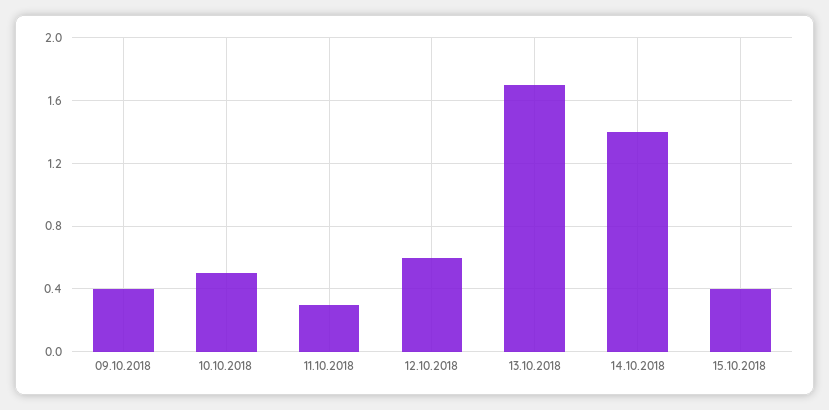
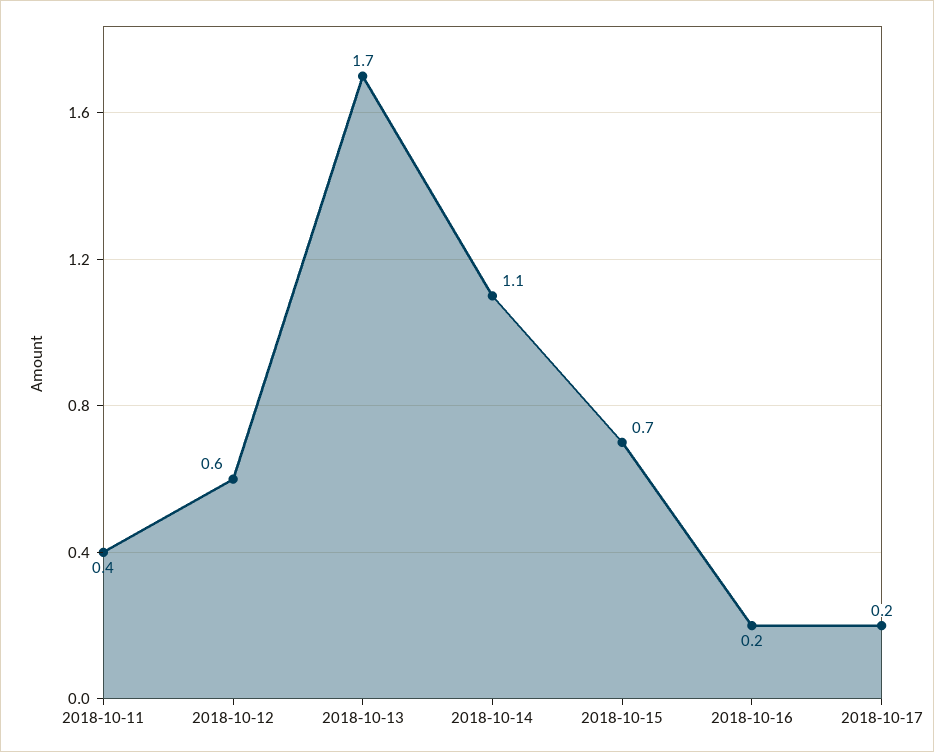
09.10.2018: 0.4 -> none
10.10.2018: 0.5 -> none
11.10.2018: 0.3 -> 0.4
14.10.2018: 1.4 -> 1.1
15.10.2018: 0.4 -> 0.7
2018-10-16: none -> 0.2
2018-10-17: none -> 0.2

